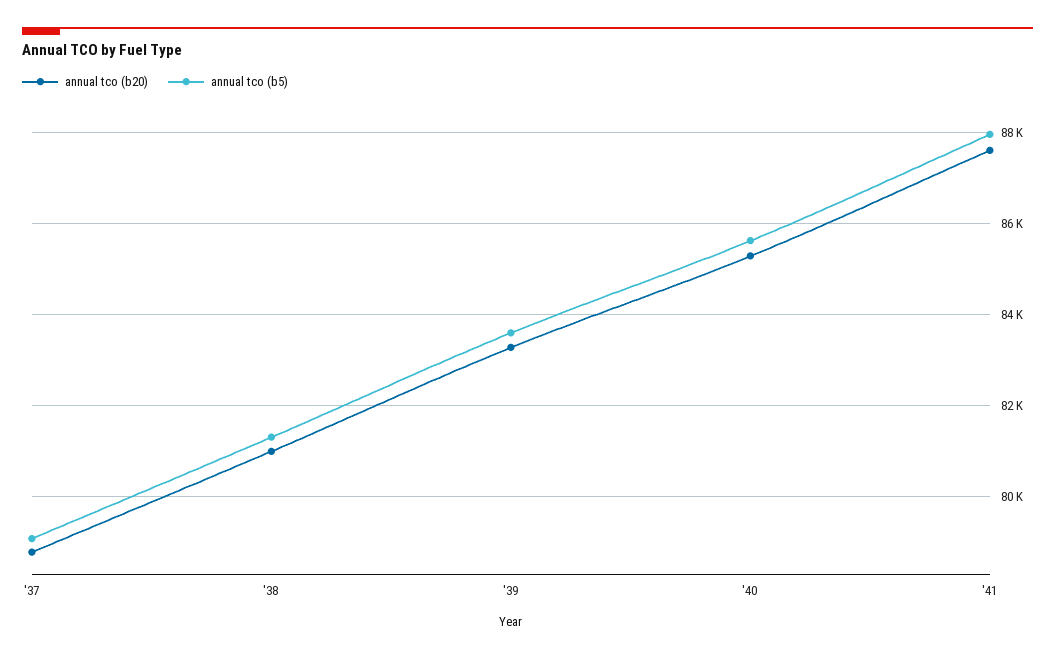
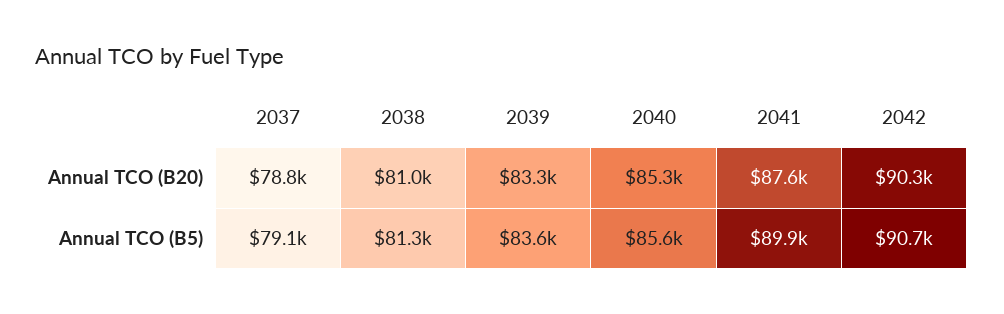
annual tco (b5), '41: 88000 -> 89900
annual tco (b20), 2042: none -> 90300
annual tco (b5), 2042: none -> 90700

